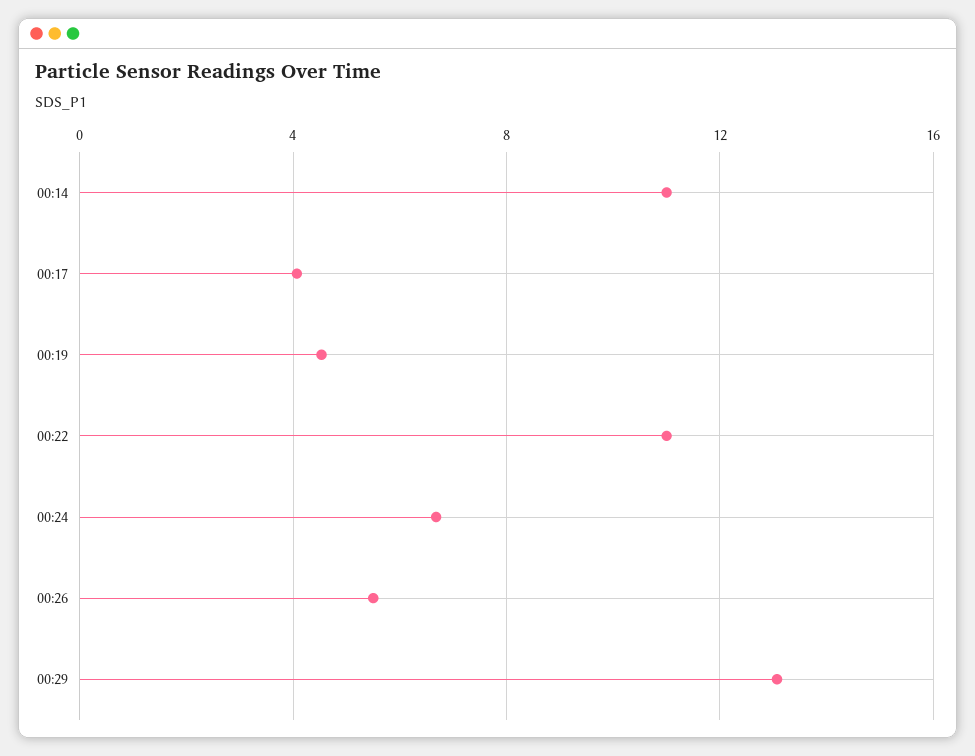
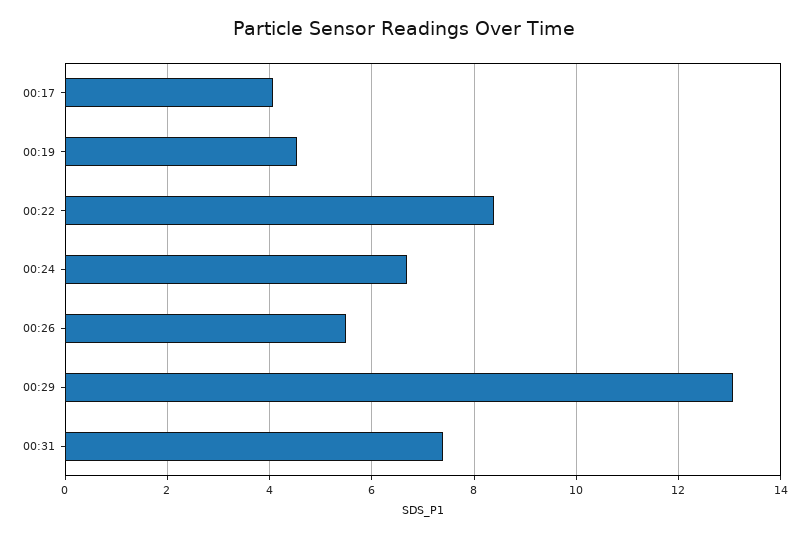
00:14: 11 -> none
00:22: 11 -> 8.4
00:31: none -> 7.4

